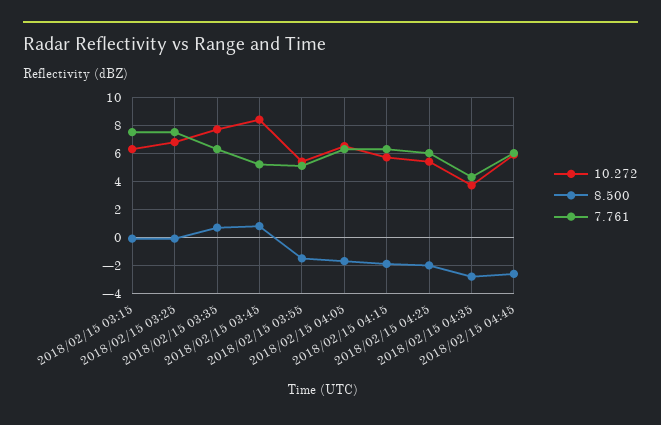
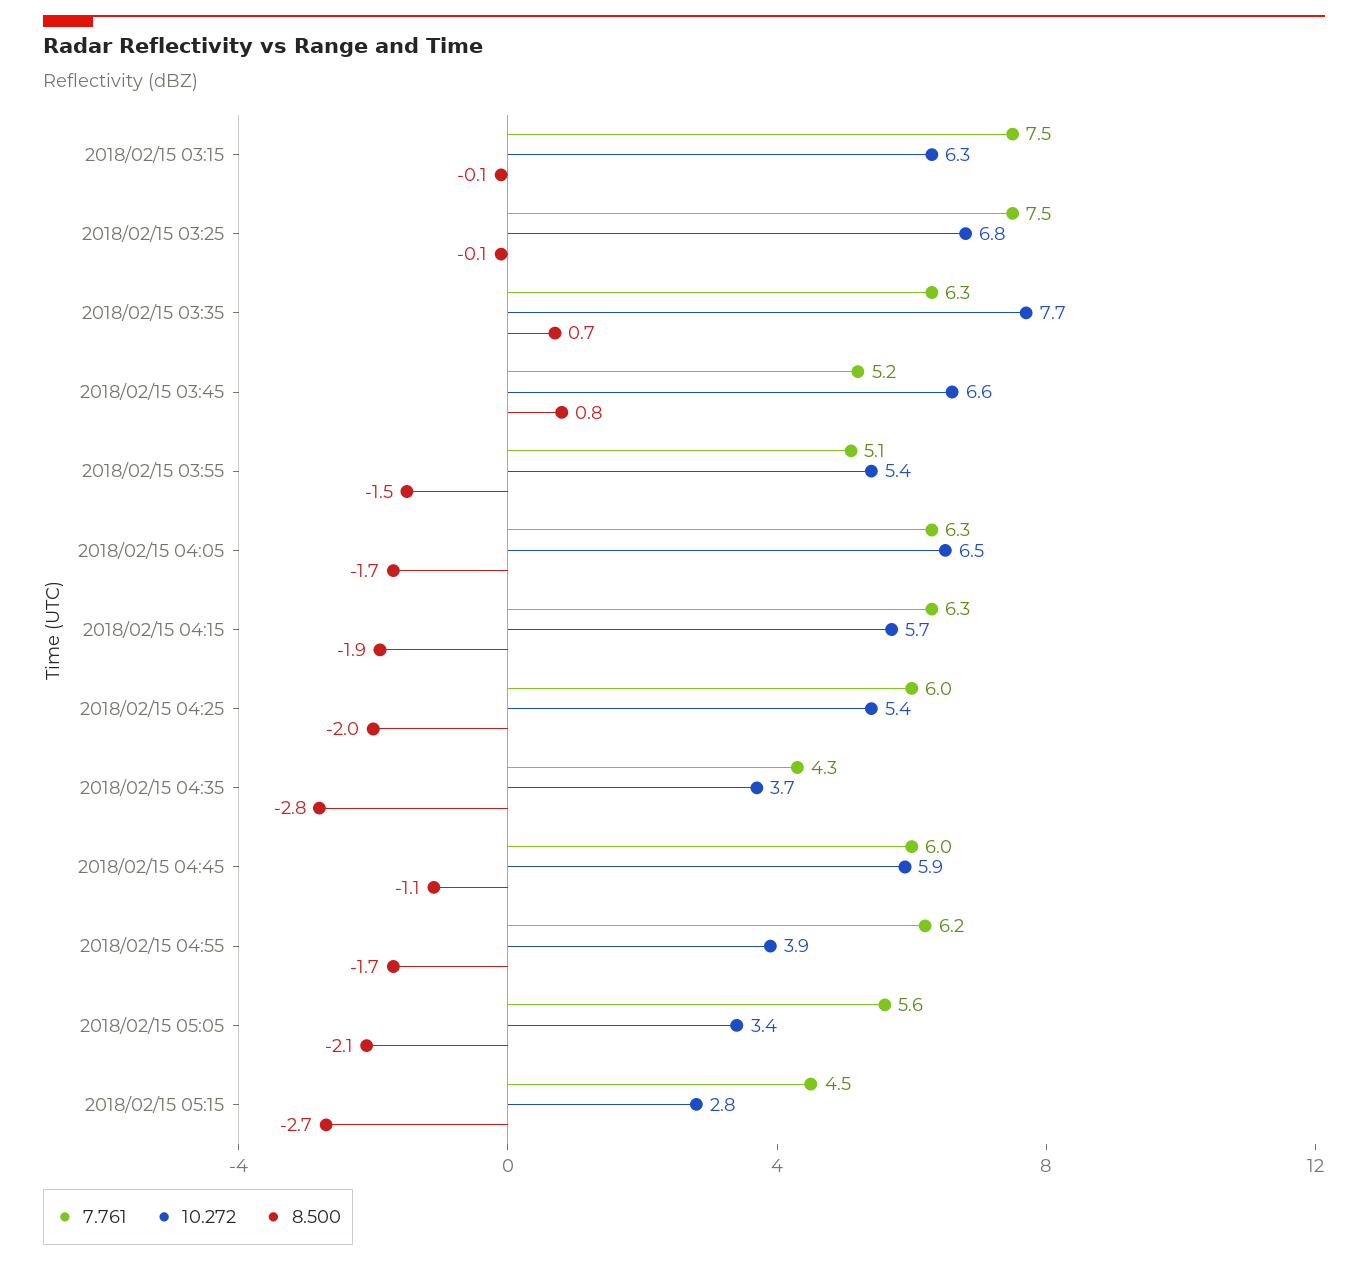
10.272, 2018/02/15 03:45: 8.5 -> 6.6
8.500, 2018/02/15 04:45: -2.5 -> -1.1
7.761, 2018/02/15 04:55: none -> 6.2
10.272, 2018/02/15 04:55: none -> 3.9
8.500, 2018/02/15 04:55: none -> -1.7
7.761, 2018/02/15 05:05: none -> 5.6
10.272, 2018/02/15 05:05: none -> 3.4
8.500, 2018/02/15 05:05: none -> -2.1
7.761, 2018/02/15 05:15: none -> 4.5
10.272, 2018/02/15 05:15: none -> 2.8
8.500, 2018/02/15 05:15: none -> -2.7

